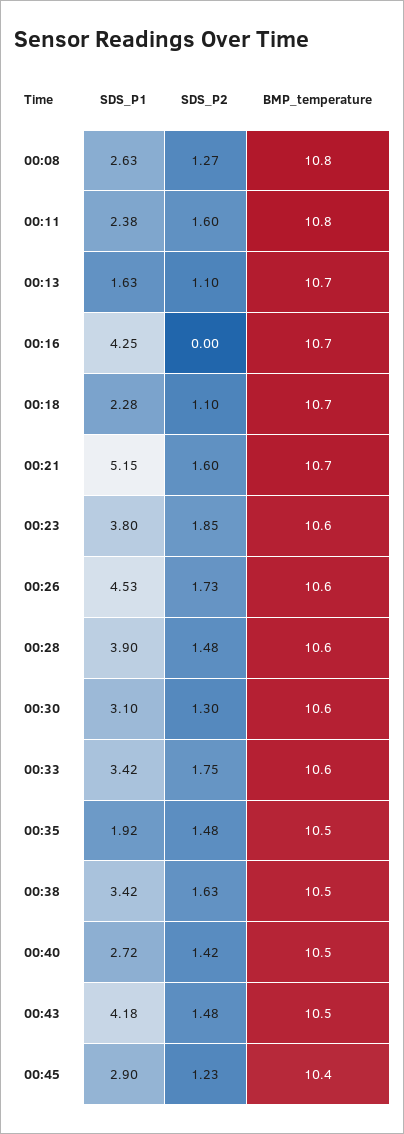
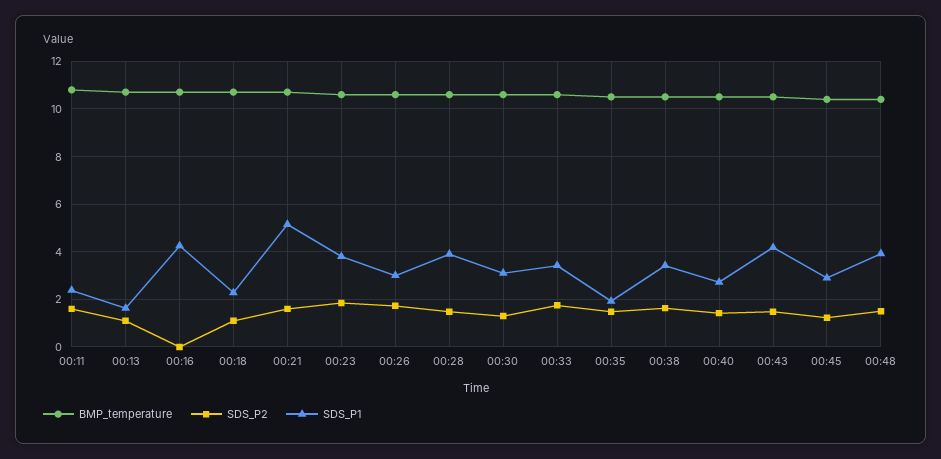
SDS_P1, 00:08: 2.63 -> none
SDS_P2, 00:08: 1.27 -> none
BMP_temperature, 00:08: 10.8 -> none
SDS_P1, 00:26: 4.53 -> 3
BMP_temperature, 00:48: none -> 10.5
SDS_P2, 00:48: none -> 1.5
SDS_P1, 00:48: none -> 4

